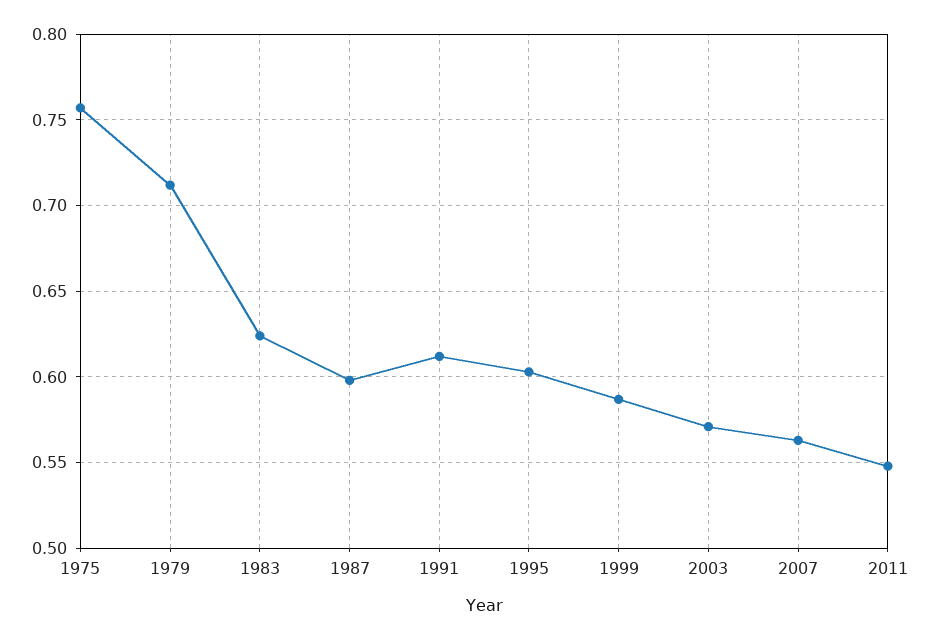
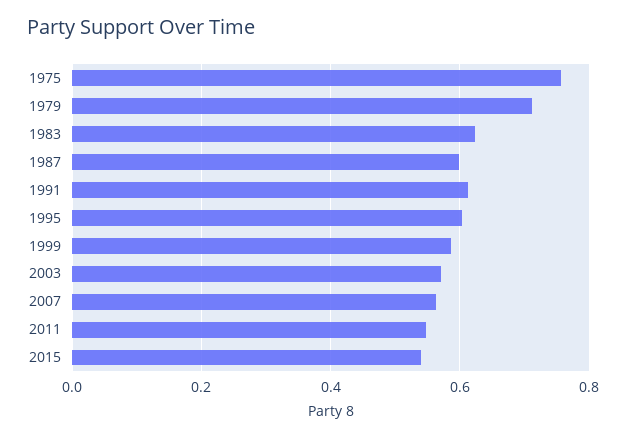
2015: none -> 0.54

